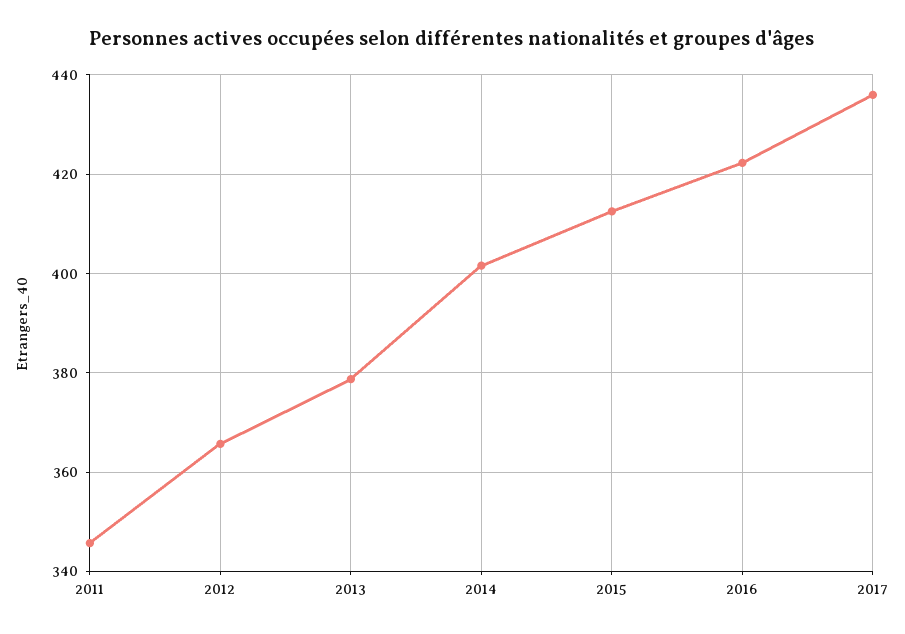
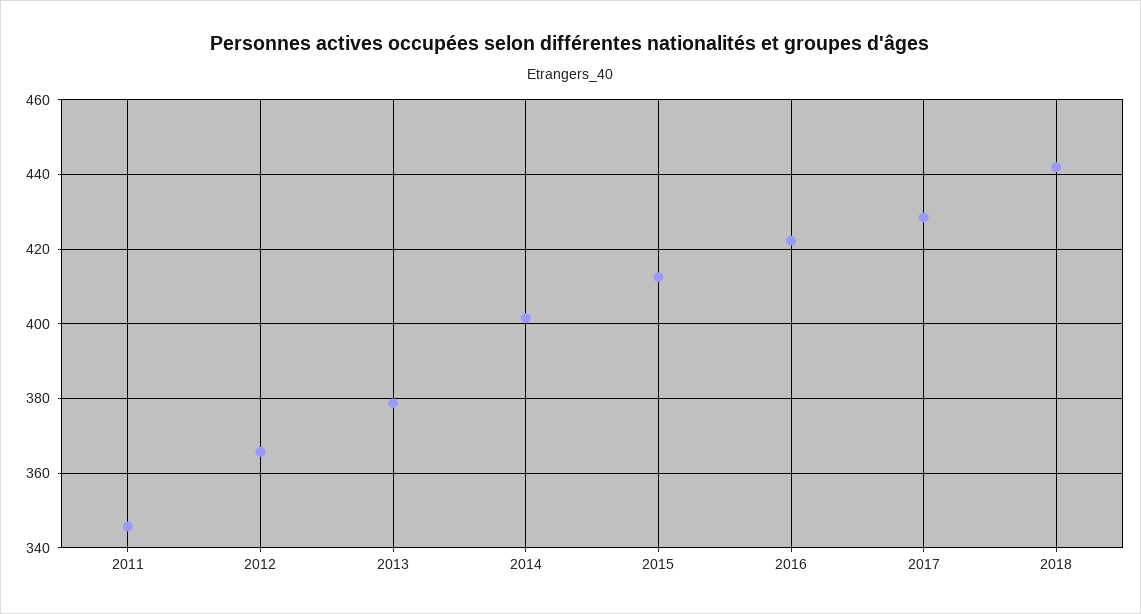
2017: 436 -> 428
2018: none -> 442

